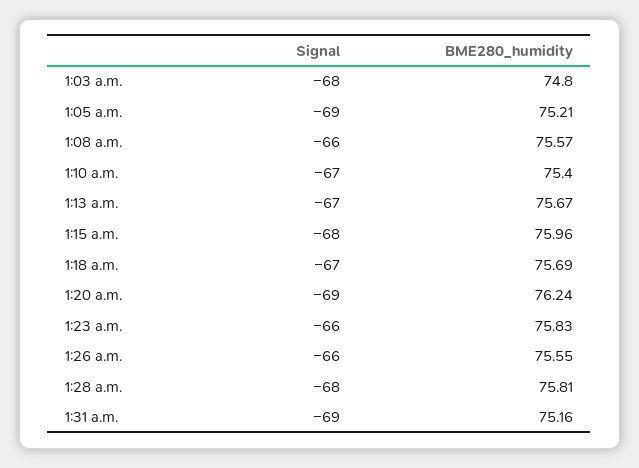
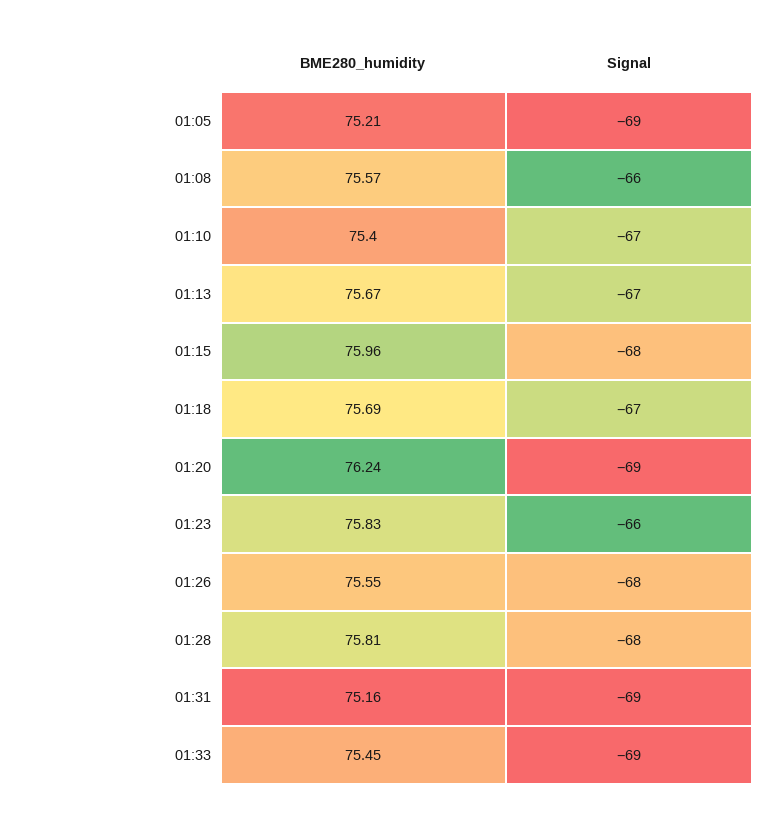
Signal, 1:03 a.m.: -68 -> none
BME280_humidity, 1:03 a.m.: 74.8 -> none
Signal, 1:26 a.m.: -66 -> -68
BME280_humidity, 01:33: none -> 75.45
Signal, 01:33: none -> -69

